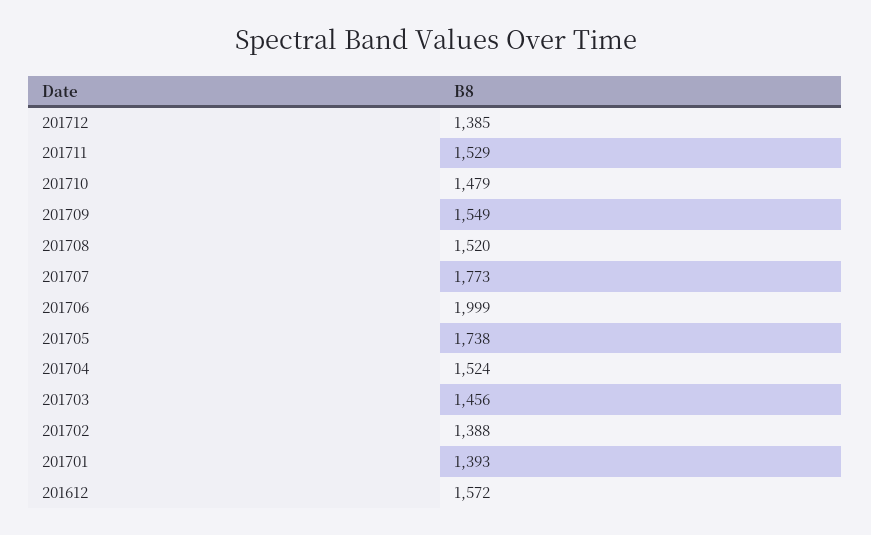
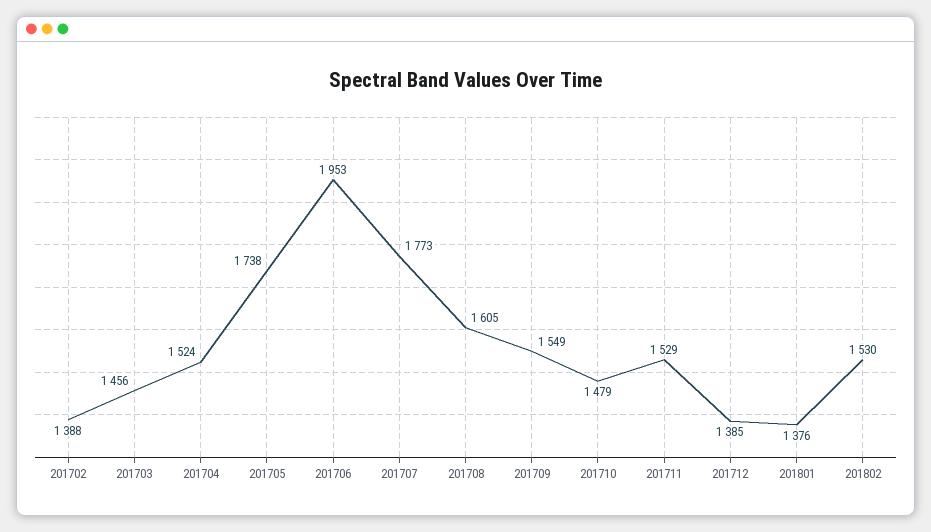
201708: 1520 -> 1605
201706: 1999 -> 1953
201701: 1393 -> none
201612: 1572 -> none
201801: none -> 1376
201802: none -> 1530

